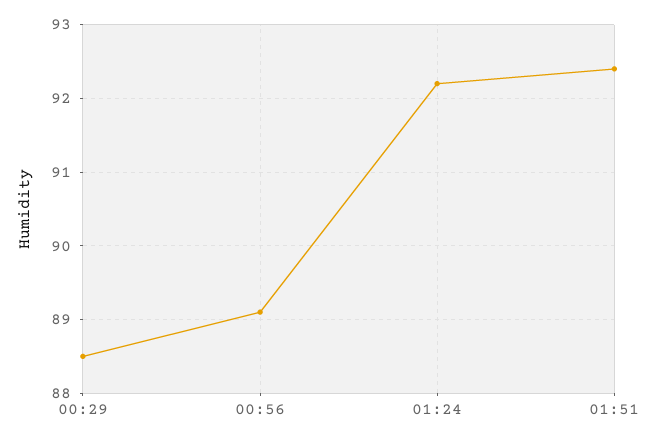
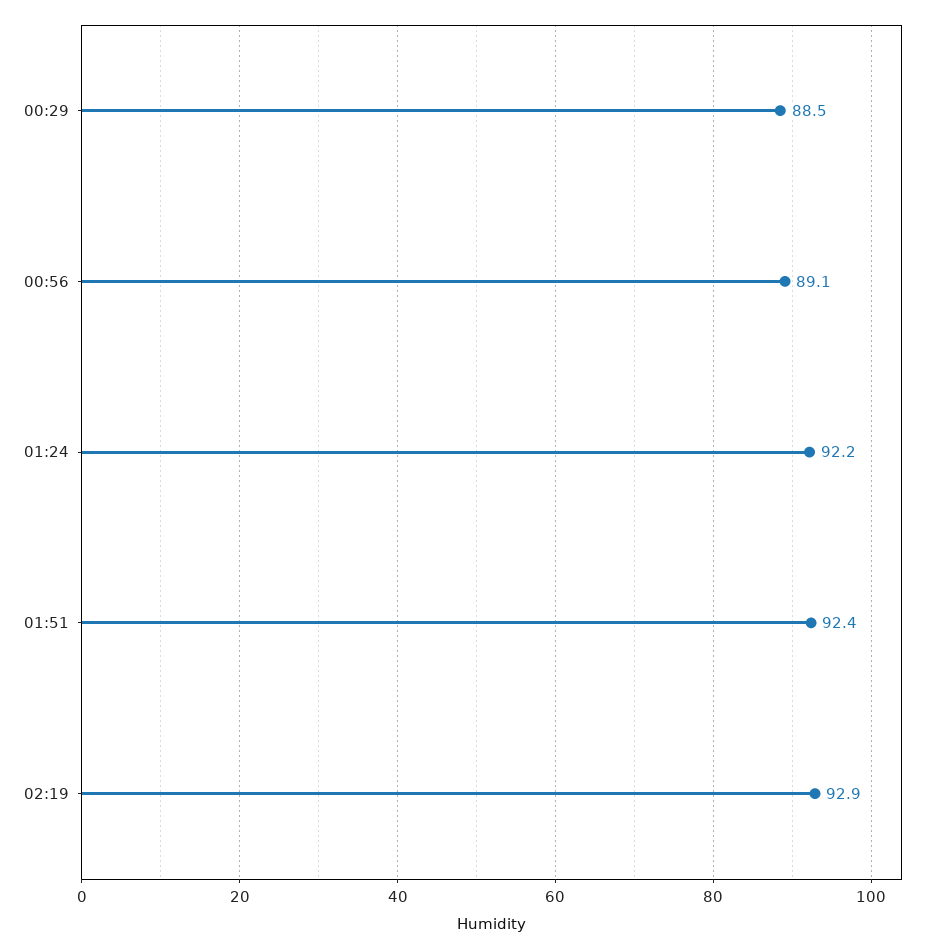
02:19: none -> 92.9

